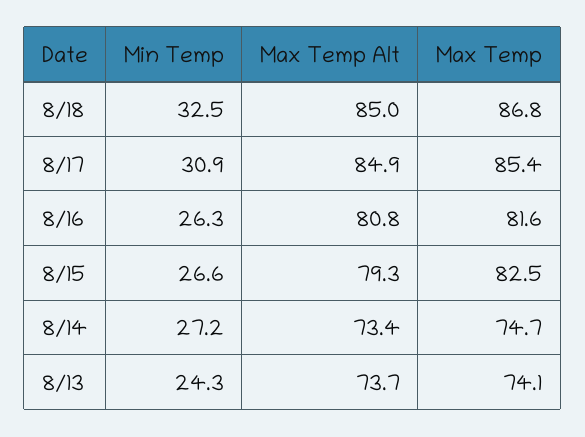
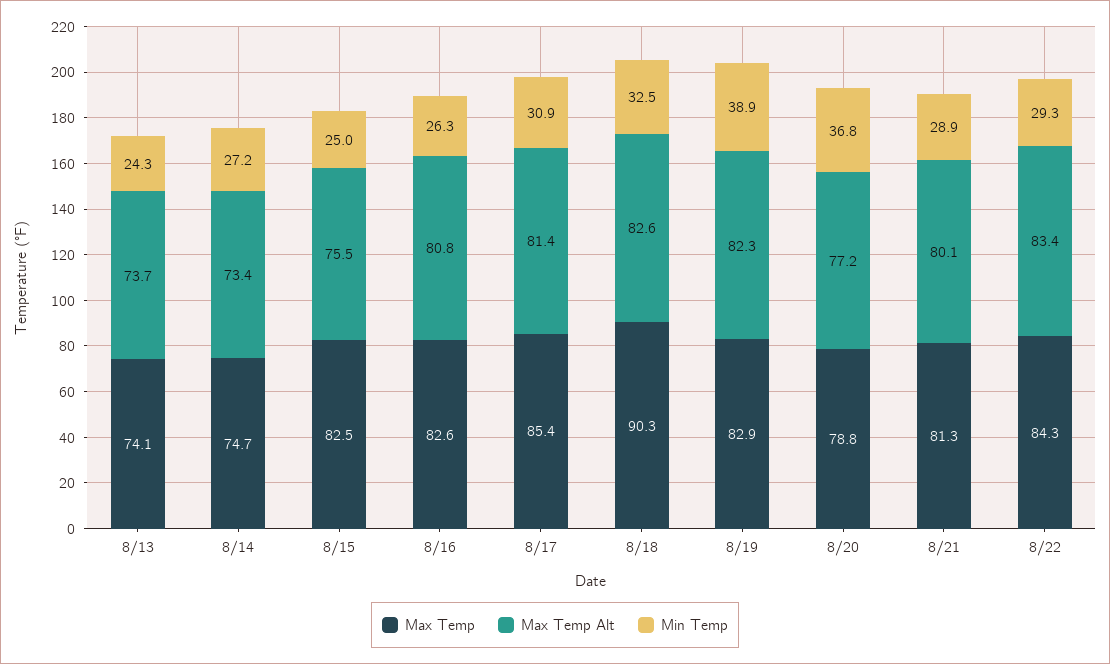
Max Temp Alt, 8/18: 85 -> 82.6
Max Temp, 8/18: 86.8 -> 90.3
Max Temp Alt, 8/17: 84.9 -> 81.4
Max Temp, 8/16: 81.6 -> 82.6
Min Temp, 8/15: 26.6 -> 25
Max Temp Alt, 8/15: 79.3 -> 75.5
Max Temp, 8/19: none -> 82.9
Max Temp Alt, 8/19: none -> 82.3
Min Temp, 8/19: none -> 38.9
Max Temp, 8/20: none -> 78.8
Max Temp Alt, 8/20: none -> 77.2
Min Temp, 8/20: none -> 36.8
Max Temp, 8/21: none -> 81.3
Max Temp Alt, 8/21: none -> 80.1
Min Temp, 8/21: none -> 28.9
Max Temp, 8/22: none -> 84.3
Max Temp Alt, 8/22: none -> 83.4
Min Temp, 8/22: none -> 29.3

